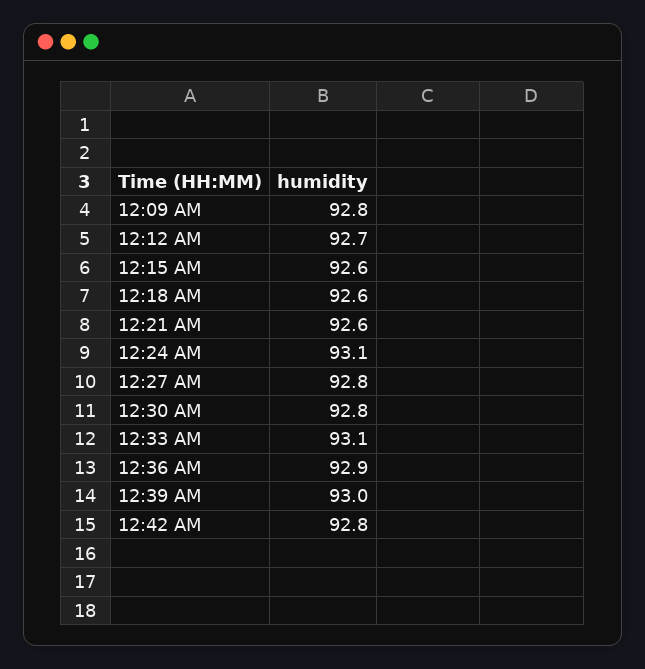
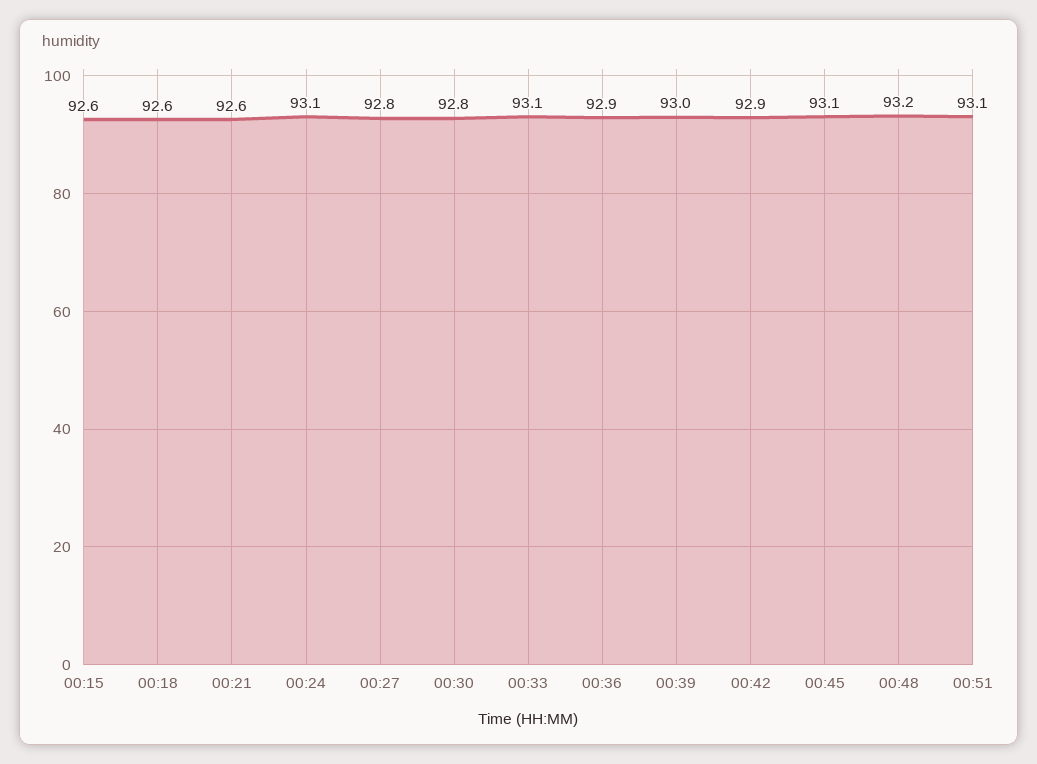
12:09 AM: 92.8 -> none
12:12 AM: 92.7 -> none
12:42 AM: 92.8 -> 92.9
00:45: none -> 93.1
00:48: none -> 93.2
00:51: none -> 93.1

